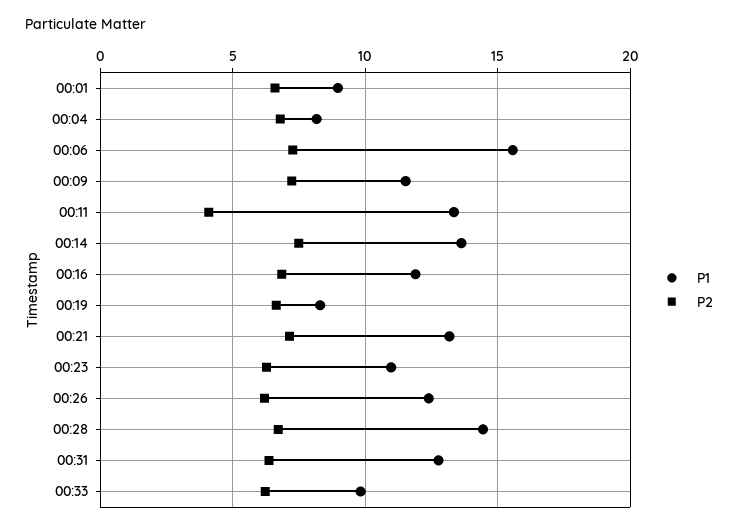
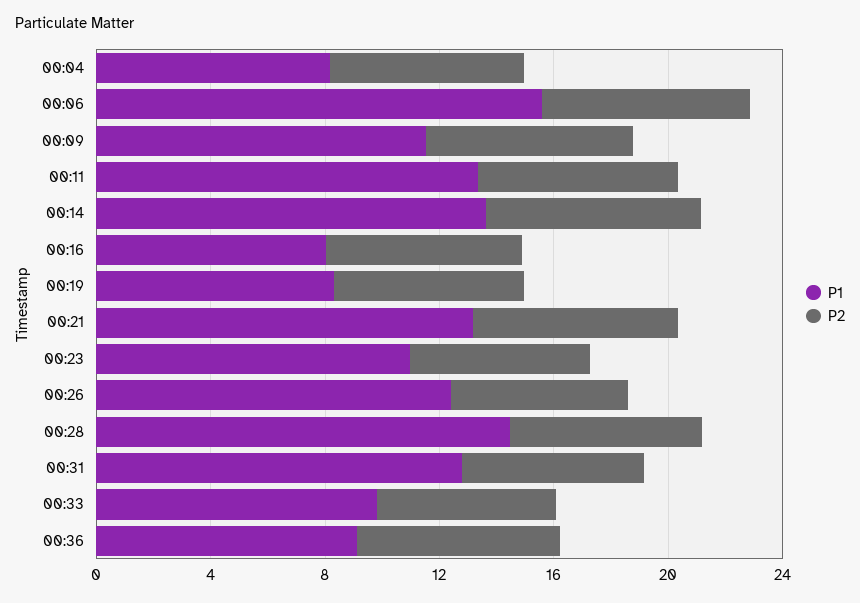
P1, 00:01: 9 -> none
P2, 00:01: 6.5 -> none
P2, 00:11: 4 -> 7
P1, 00:16: 12 -> 8
P1, 00:36: none -> 9
P2, 00:36: none -> 7

